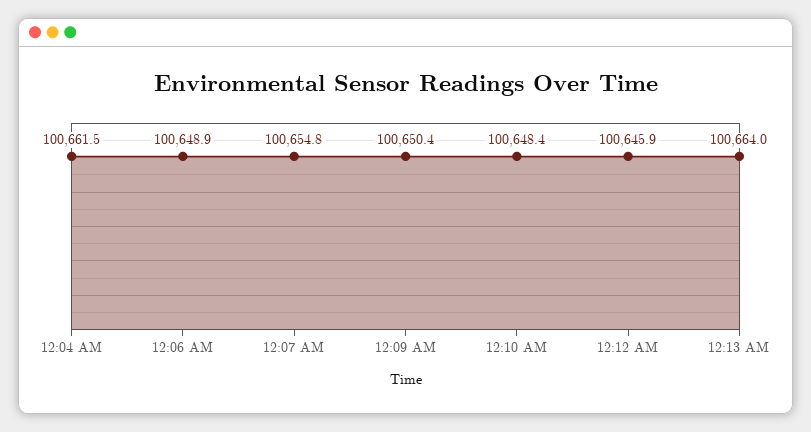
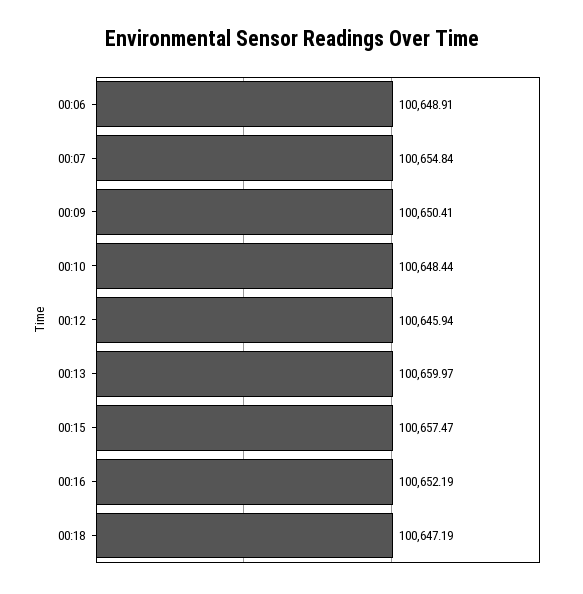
12:04 AM: 100661.5 -> none
12:13 AM: 100664 -> 100659.97
00:15: none -> 100657.47
00:16: none -> 100652.19
00:18: none -> 100647.19

